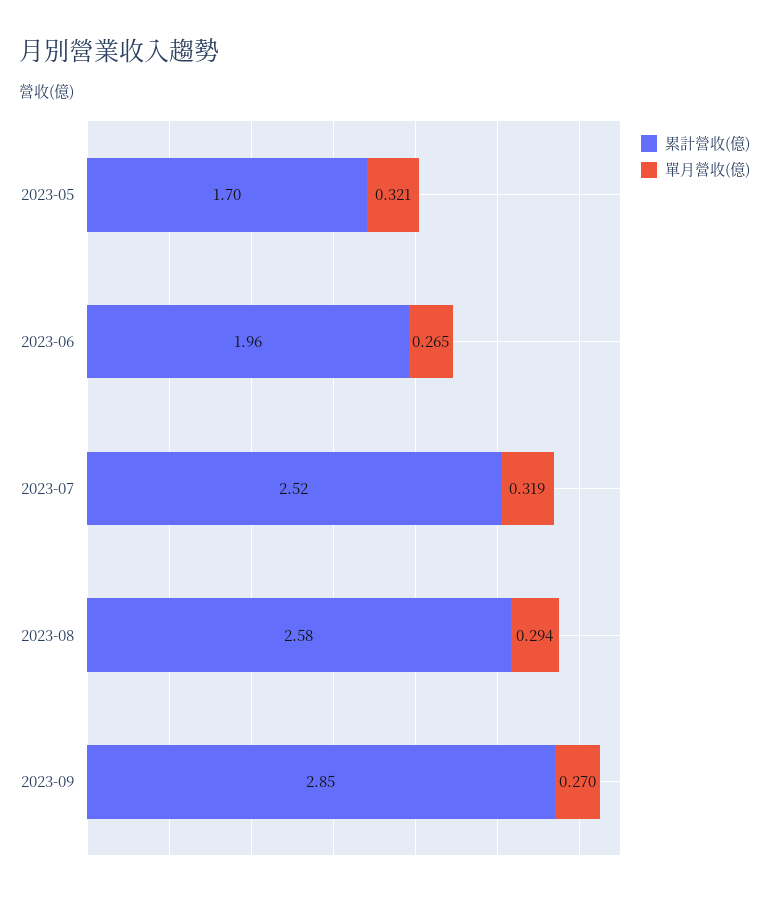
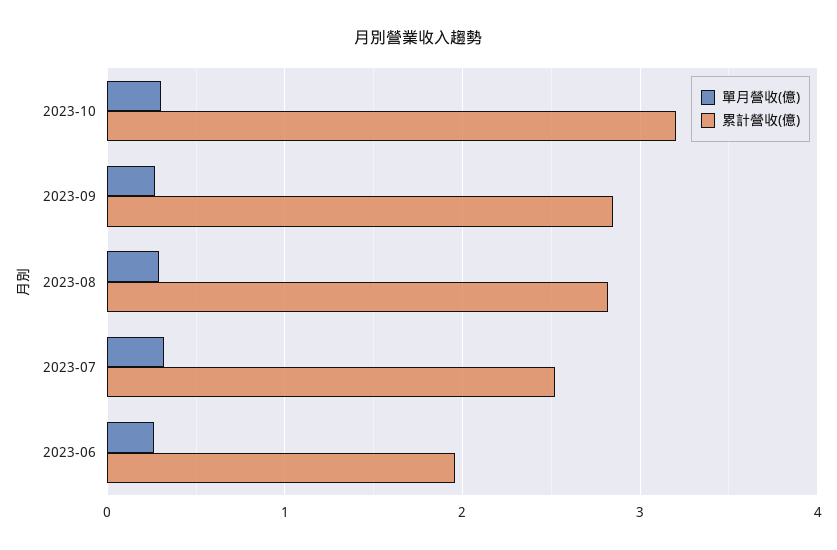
累計營收(億), 2023-05: 1.7 -> none
單月營收(億), 2023-05: 0.321 -> none
累計營收(億), 2023-08: 2.58 -> 2.8
單月營收(億), 2023-10: none -> 0.3
累計營收(億), 2023-10: none -> 3.2

